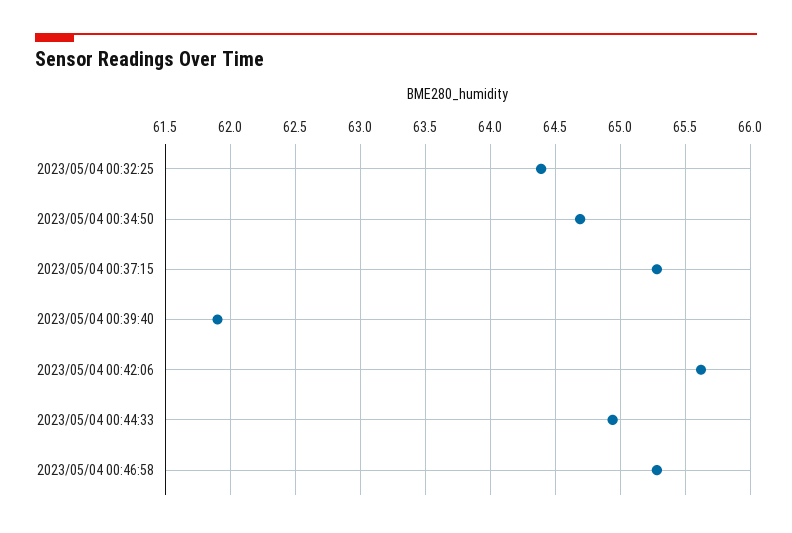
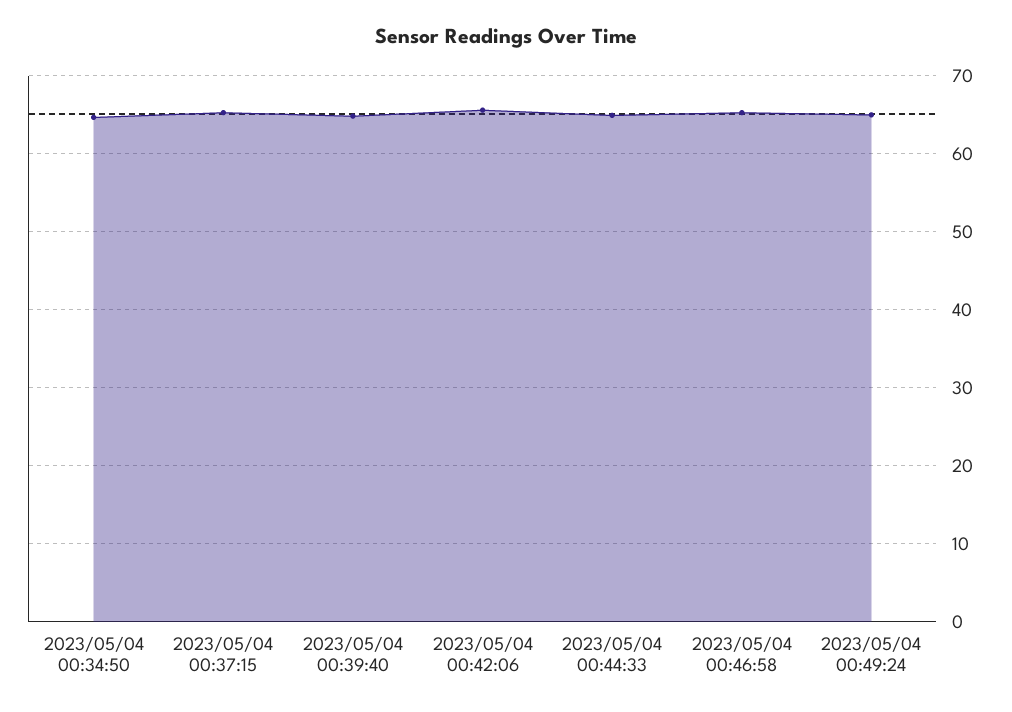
2023/05/04 00:32:25: 64.4 -> none
2023/05/04 00:39:40: 61.9 -> 65
2023/05/04 00:49:24: none -> 65

